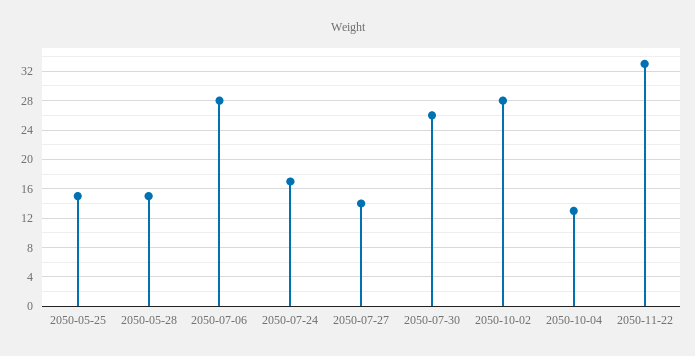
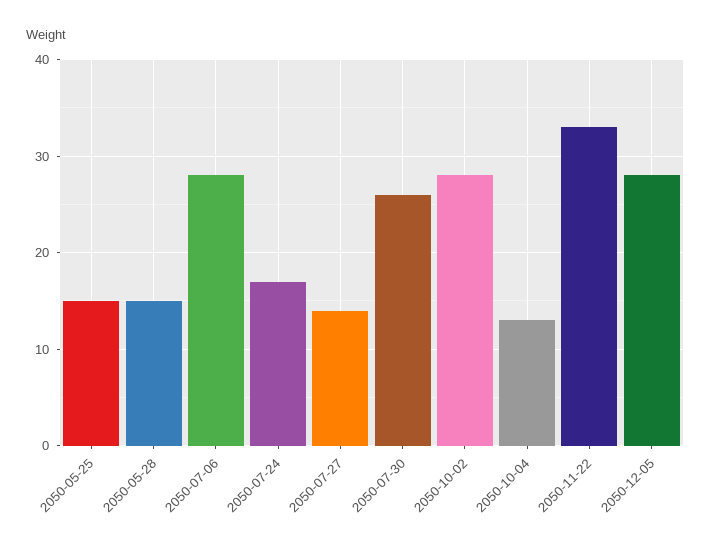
2050-12-05: none -> 28

